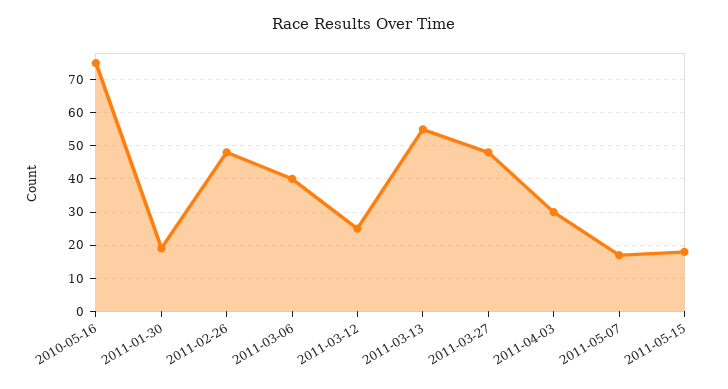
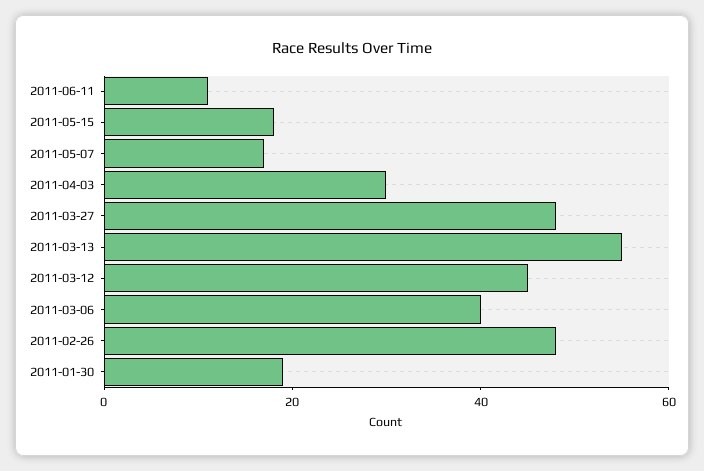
2010-05-16: 75 -> none
2011-03-12: 25 -> 45
2011-06-11: none -> 10

